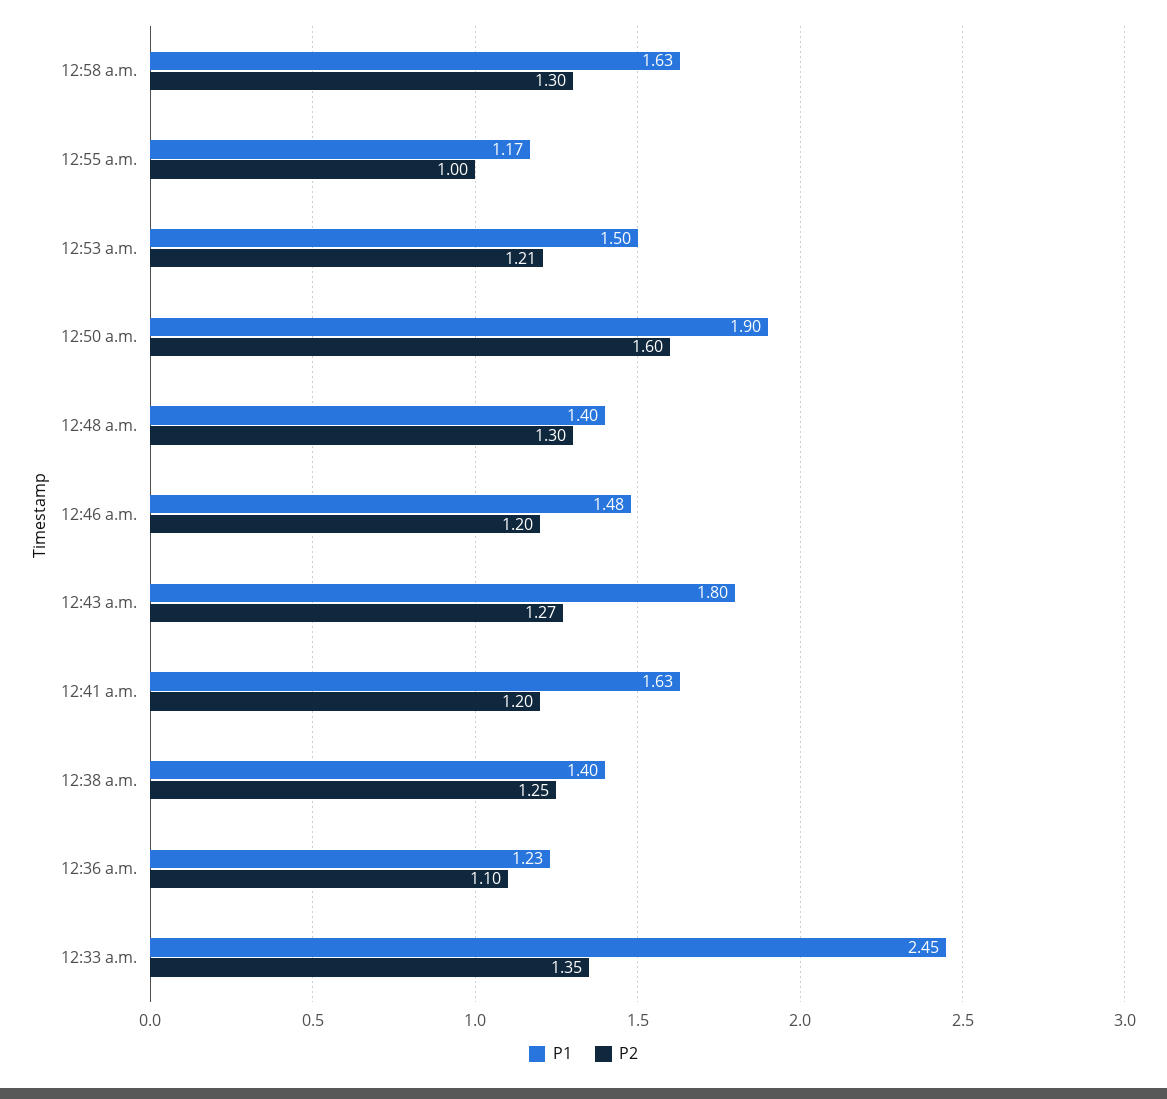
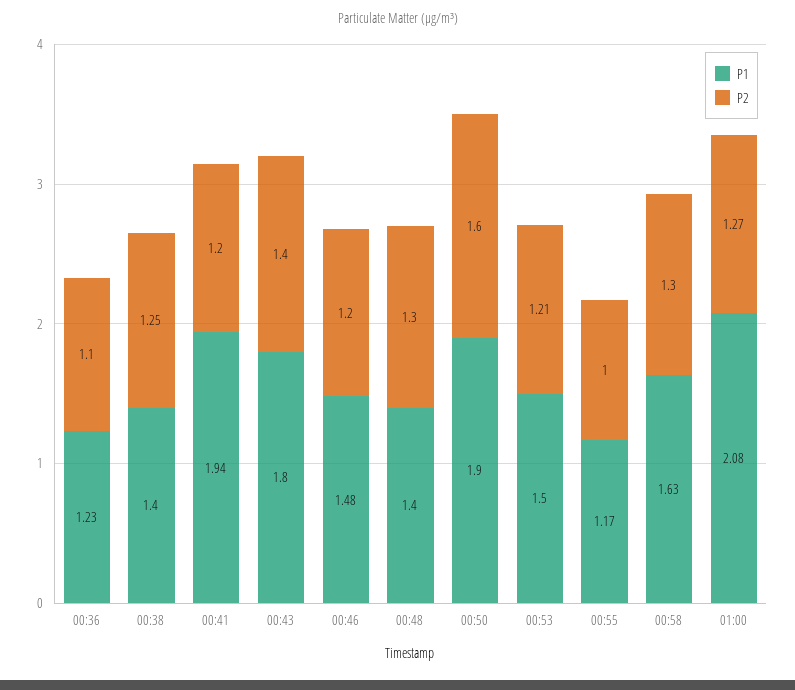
P2, 12:43 a.m.: 1.27 -> 1.4
P1, 12:41 a.m.: 1.63 -> 1.94
P1, 12:33 a.m.: 2.45 -> none
P2, 12:33 a.m.: 1.35 -> none
P1, 01:00: none -> 2.08
P2, 01:00: none -> 1.27

